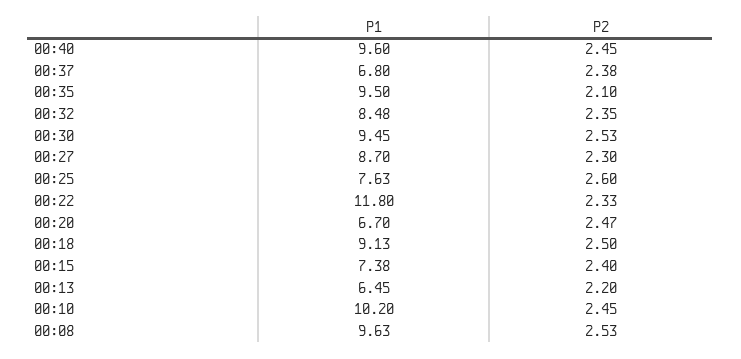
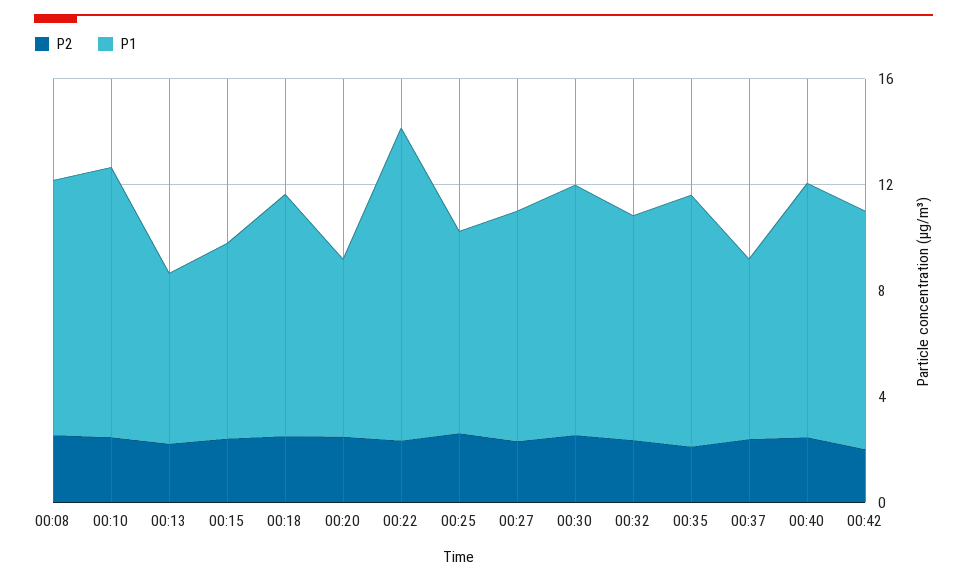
P2, 00:42: none -> 2
P1, 00:42: none -> 9

